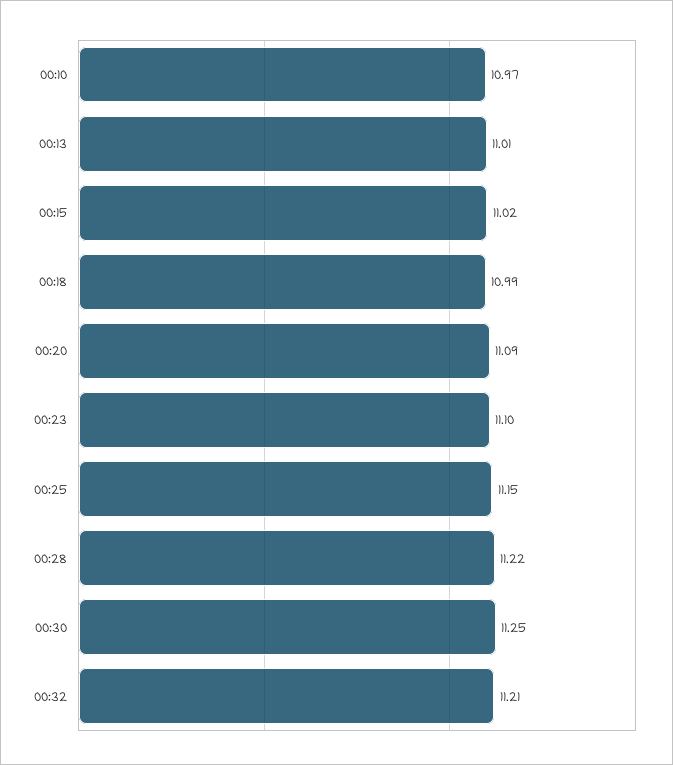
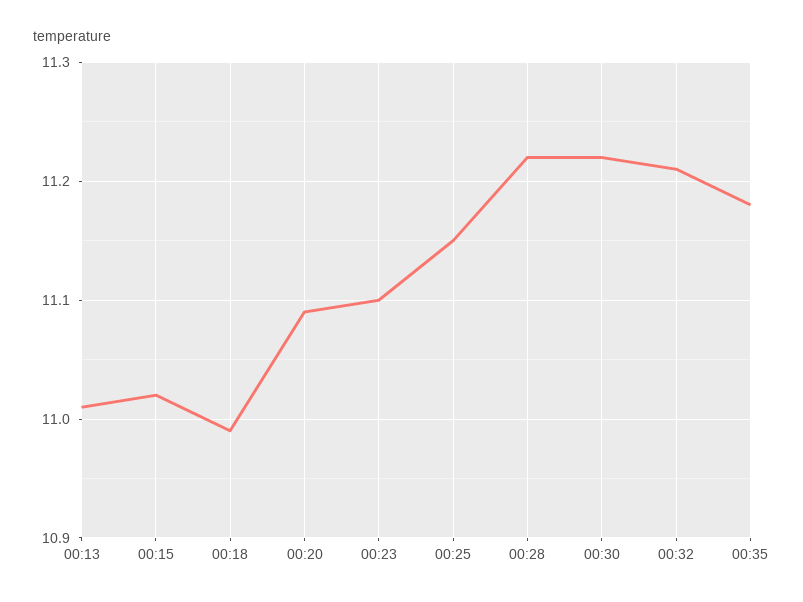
00:10: 10.97 -> none
00:30: 11.25 -> 11.22
00:35: none -> 11.18

